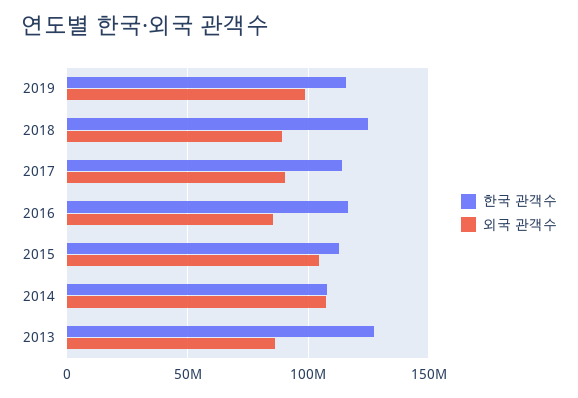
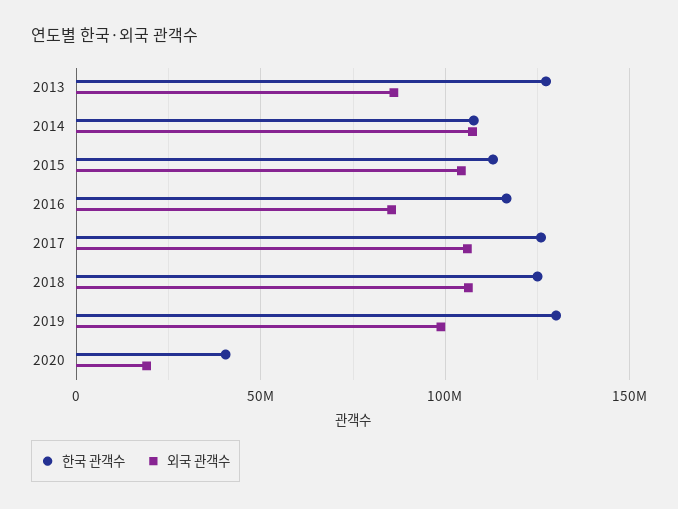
한국 관객수, 2019: 115000000 -> 130000000
외국 관객수, 2018: 90000000 -> 105000000
한국 관객수, 2017: 115000000 -> 125000000
외국 관객수, 2017: 90000000 -> 105000000
한국 관객수, 2020: none -> 40000000
외국 관객수, 2020: none -> 20000000

